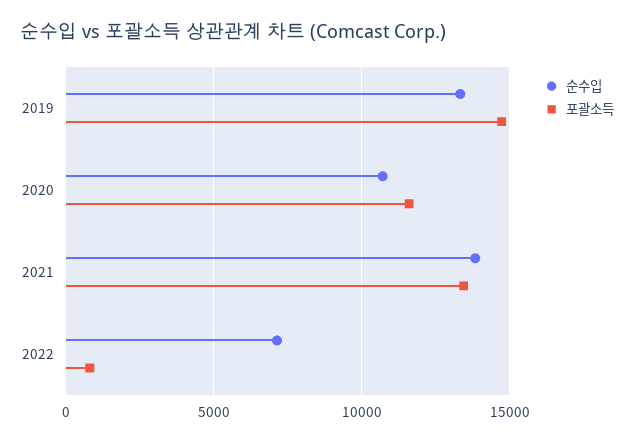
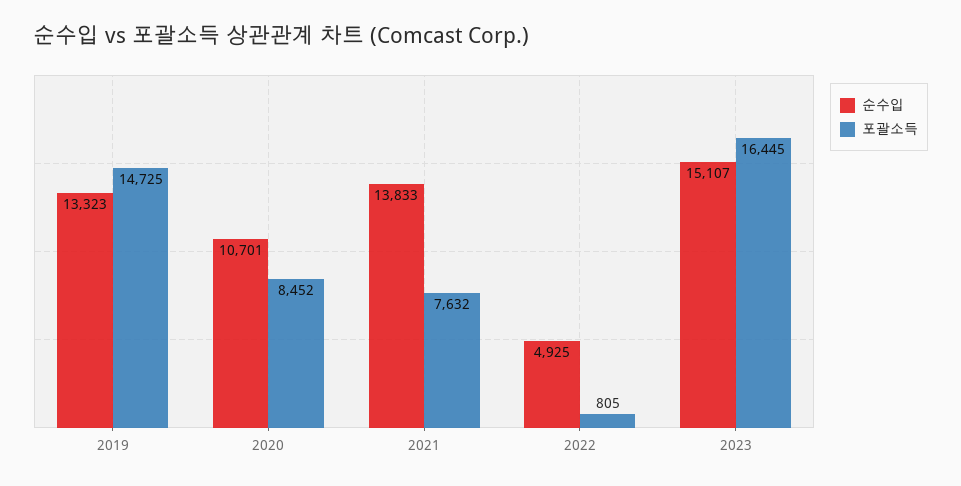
포괄소득, 2020: 11500 -> 8452
포괄소득, 2021: 13500 -> 7632
순수입, 2022: 7000 -> 4925
순수입, 2023: none -> 15107
포괄소득, 2023: none -> 16445

